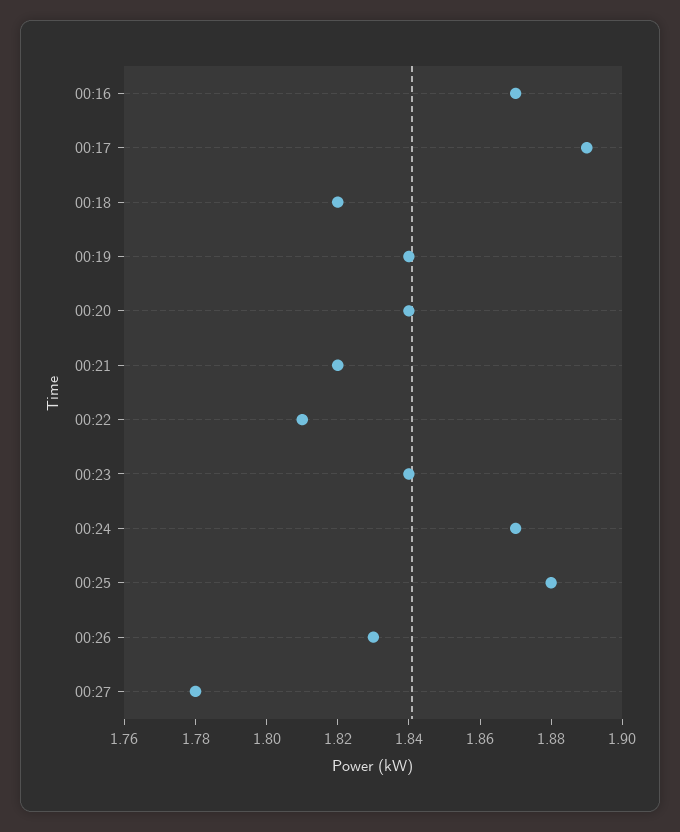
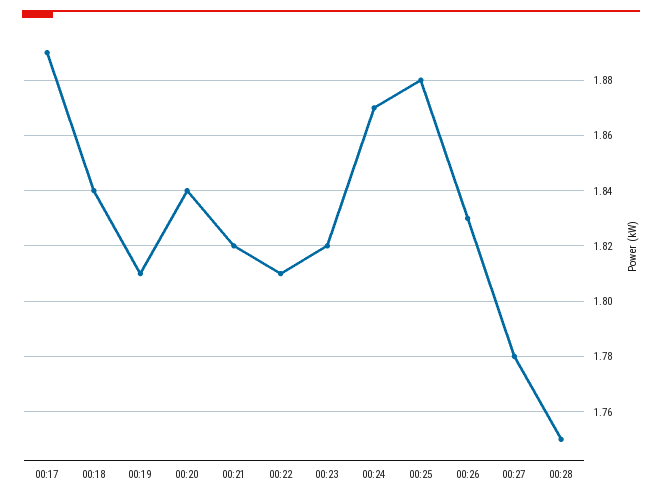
00:16: 1.87 -> none
00:18: 1.82 -> 1.84
00:19: 1.84 -> 1.81
00:23: 1.84 -> 1.82
00:28: none -> 1.75

